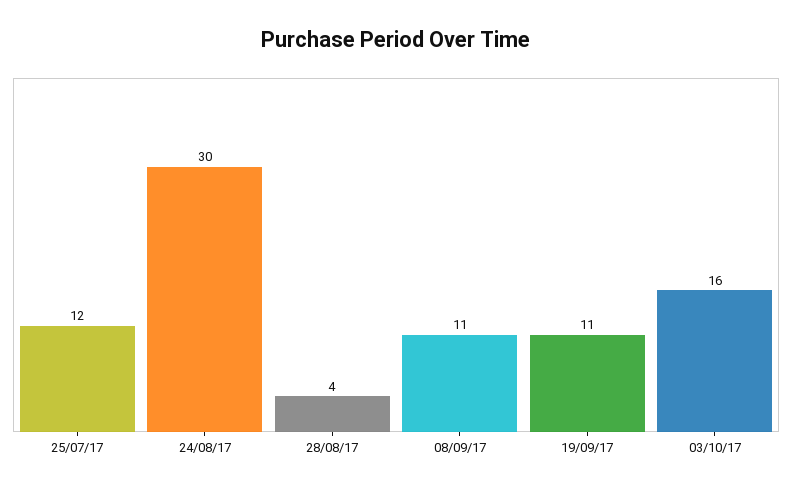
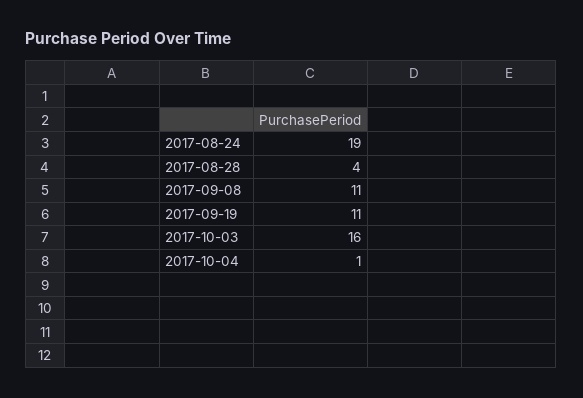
25/07/17: 12 -> none
24/08/17: 30 -> 19
2017-10-04: none -> 1

